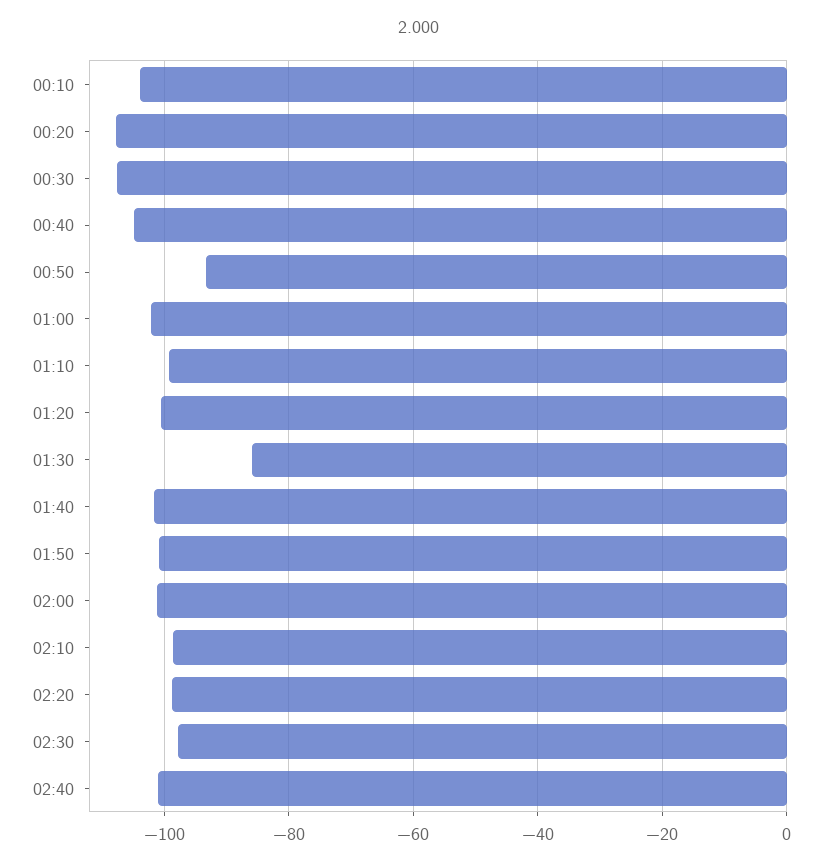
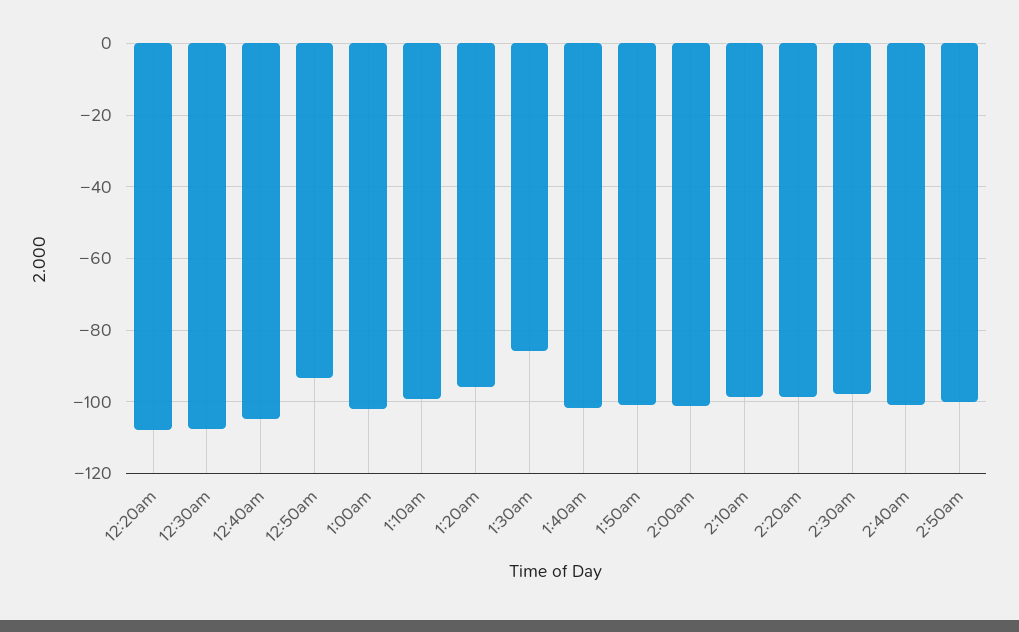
00:10: -104 -> none
01:20: -100 -> -96
2:50am: none -> -100

